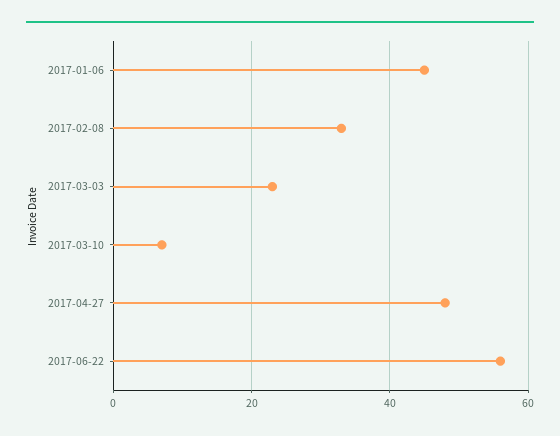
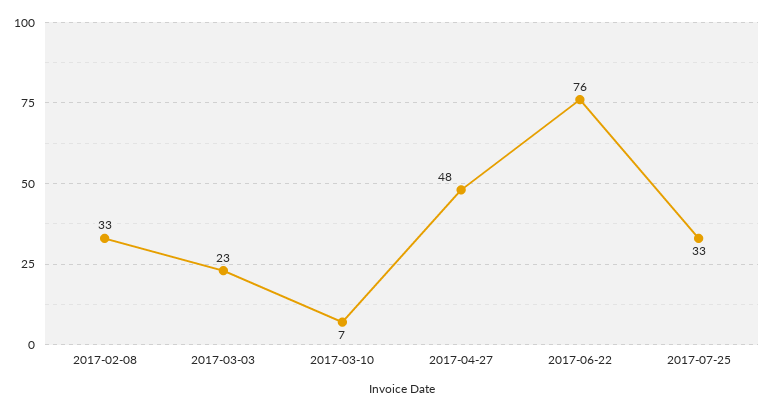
2017-01-06: 45 -> none
2017-06-22: 55 -> 76
2017-07-25: none -> 33

